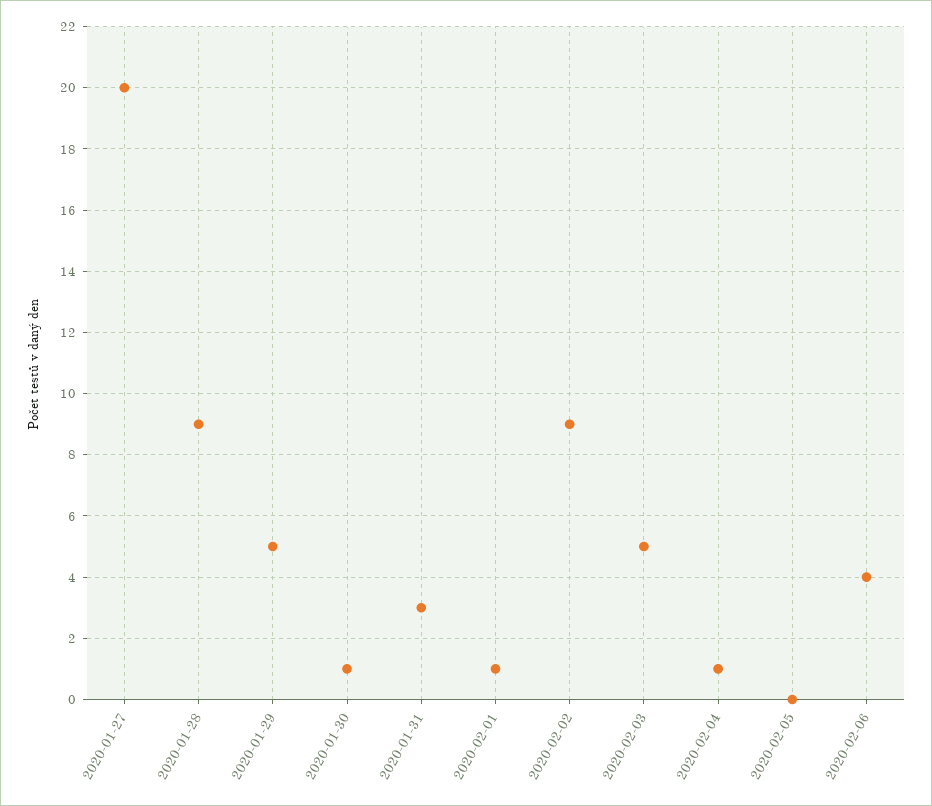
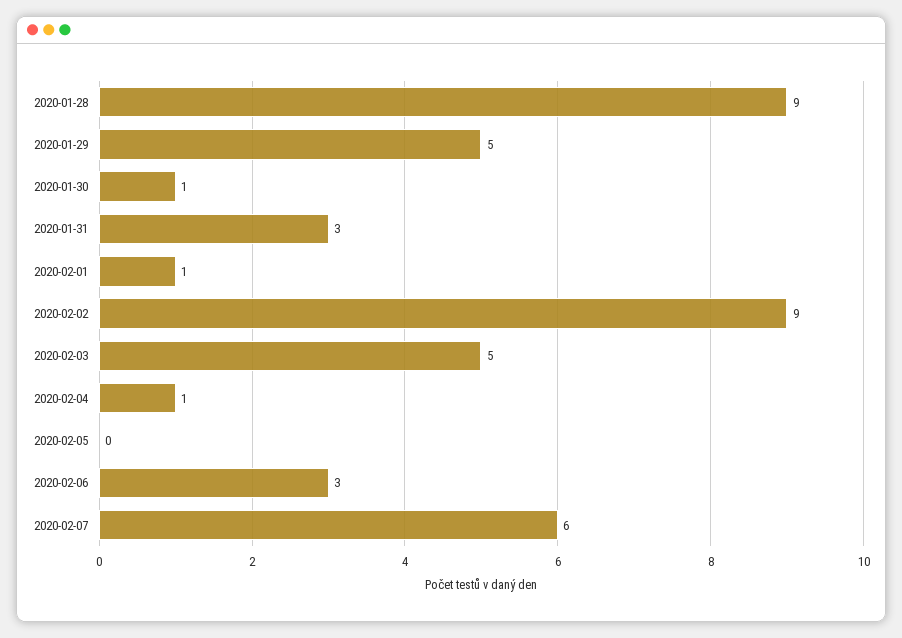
2020-01-27: 20 -> none
2020-02-06: 4 -> 3
2020-02-07: none -> 6

